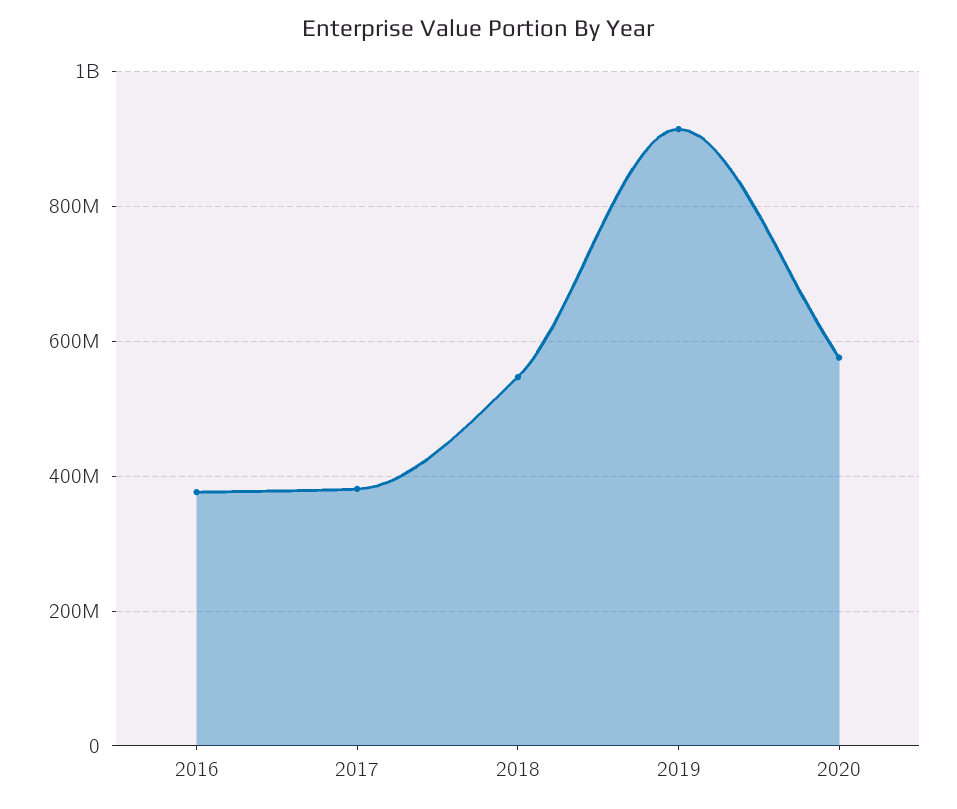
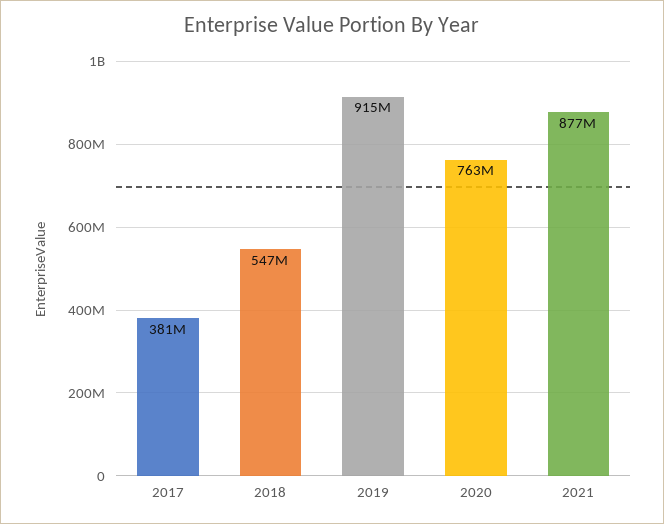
2016: 380000000 -> none
2020: 580000000 -> 763000000
2021: none -> 877000000

